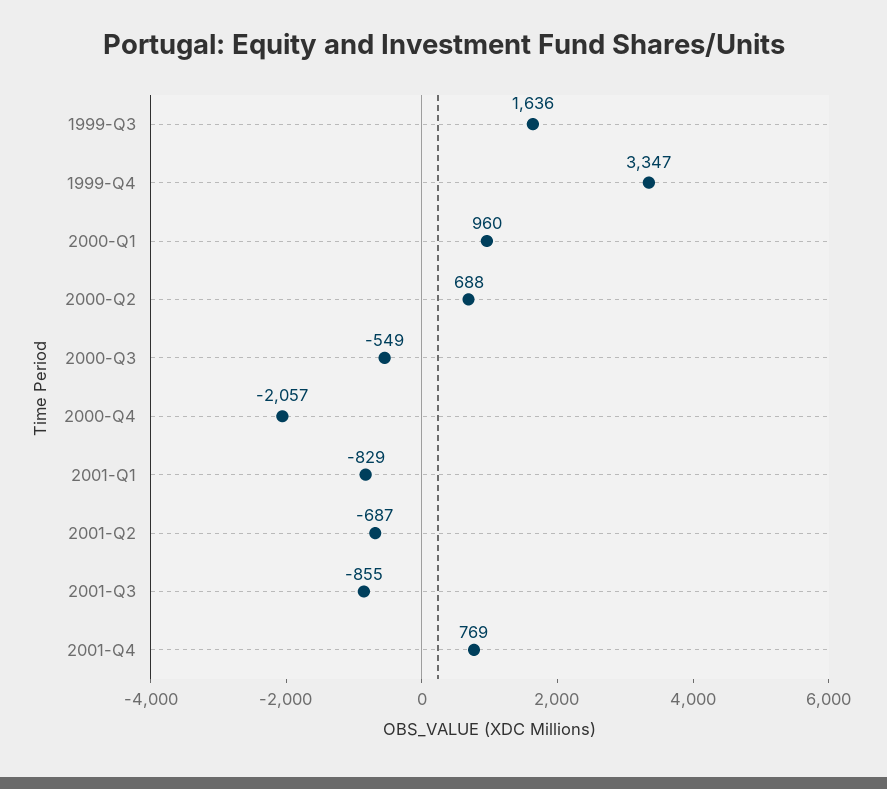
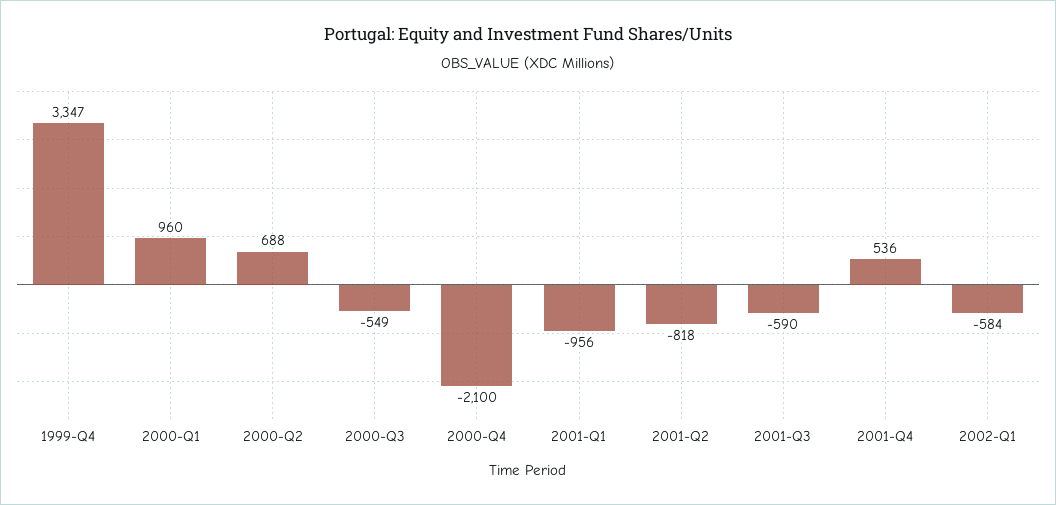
1999-Q3: 1636 -> none
2000-Q4: -2057 -> -2100
2001-Q1: -829 -> -956
2001-Q2: -687 -> -818
2001-Q3: -855 -> -590
2001-Q4: 769 -> 536
2002-Q1: none -> -584

